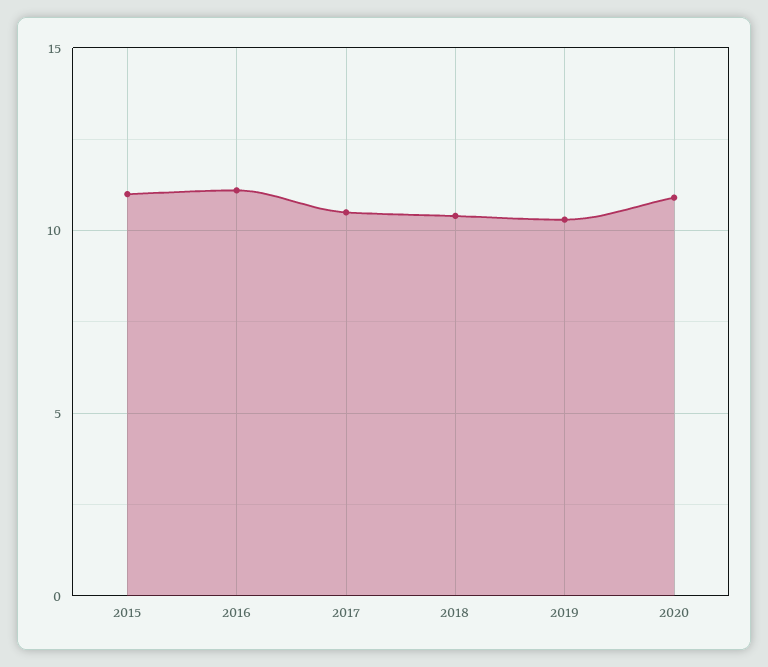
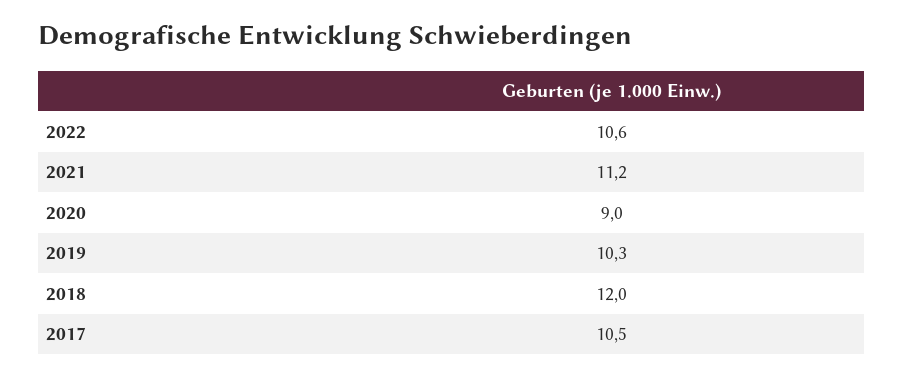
2015: 11 -> none
2016: 11 -> none
2018: 10.5 -> 12
2020: 11 -> 9
2022: none -> 10.6
2021: none -> 11.2

